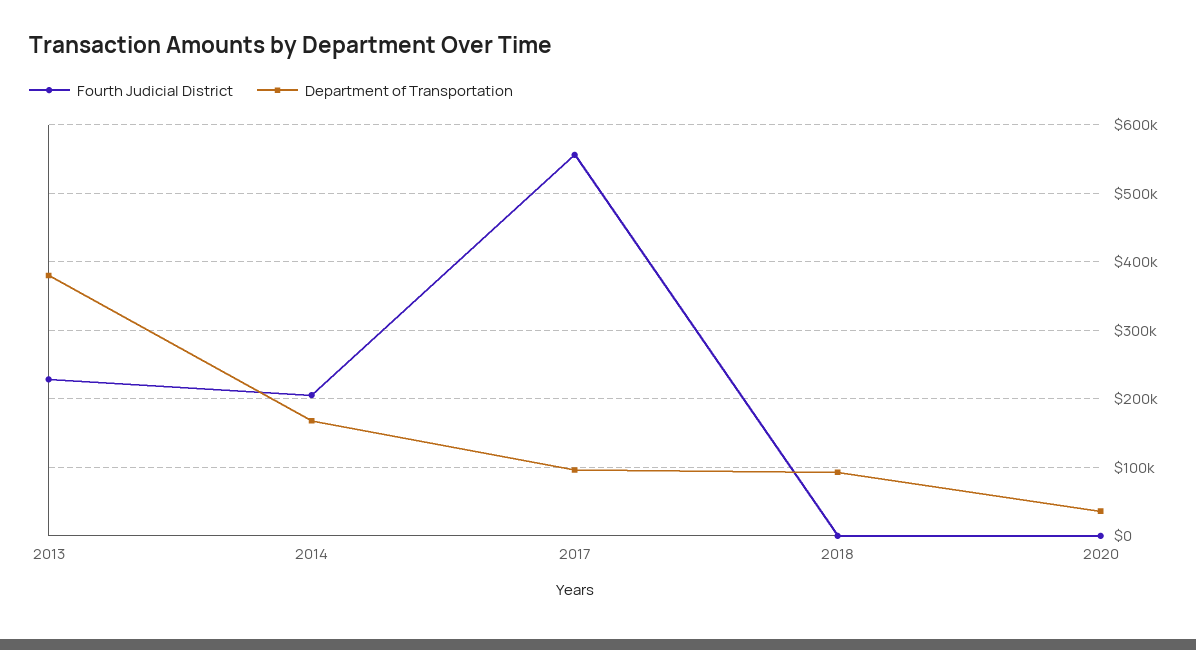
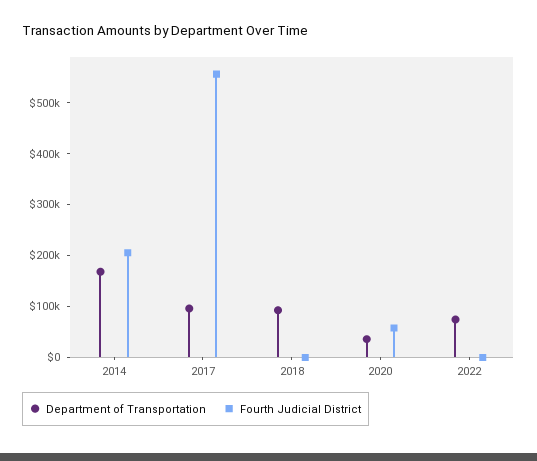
Fourth Judicial District, 2013: 230000 -> none
Department of Transportation, 2013: 380000 -> none
Fourth Judicial District, 2020: 0 -> 60000
Department of Transportation, 2022: none -> 80000
Fourth Judicial District, 2022: none -> 0

